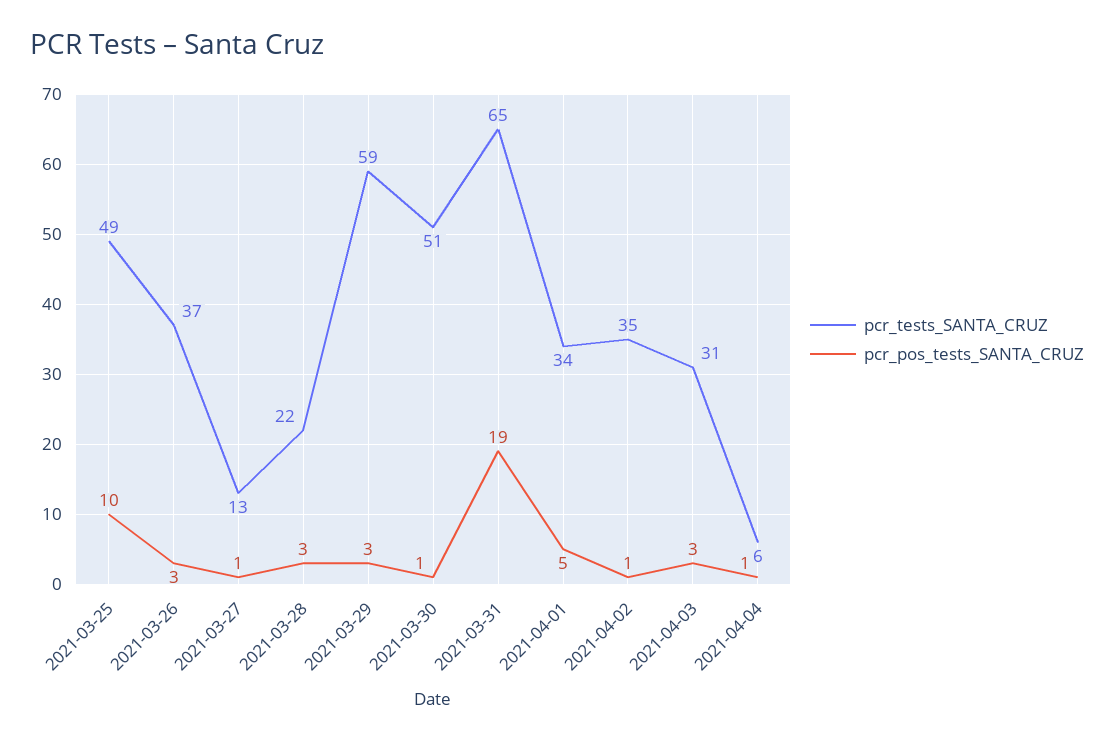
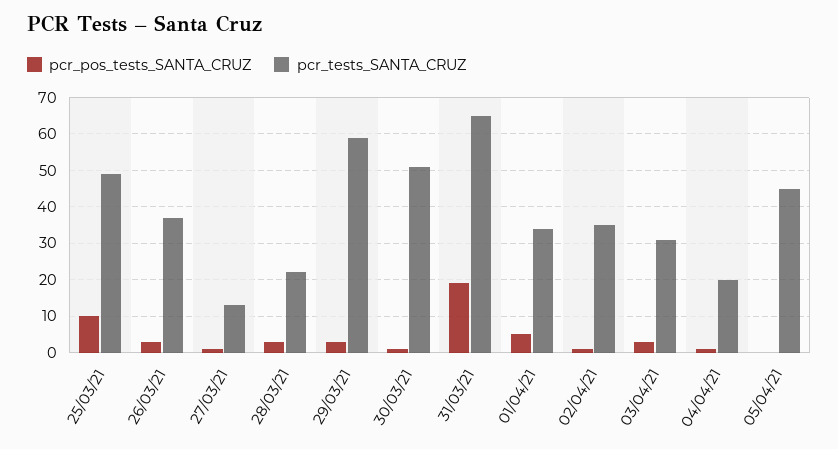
pcr_tests_SANTA_CRUZ, 2021-04-04: 6 -> 20
pcr_pos_tests_SANTA_CRUZ, 05/04/21: none -> 0
pcr_tests_SANTA_CRUZ, 05/04/21: none -> 45

